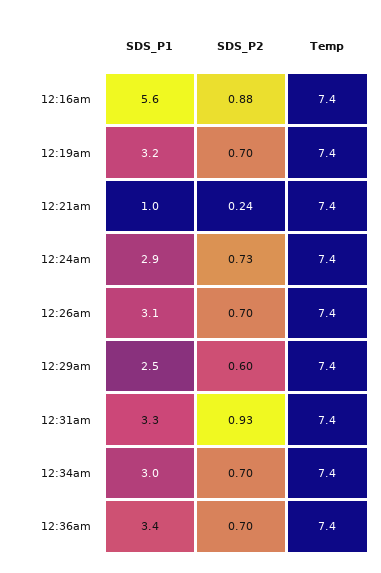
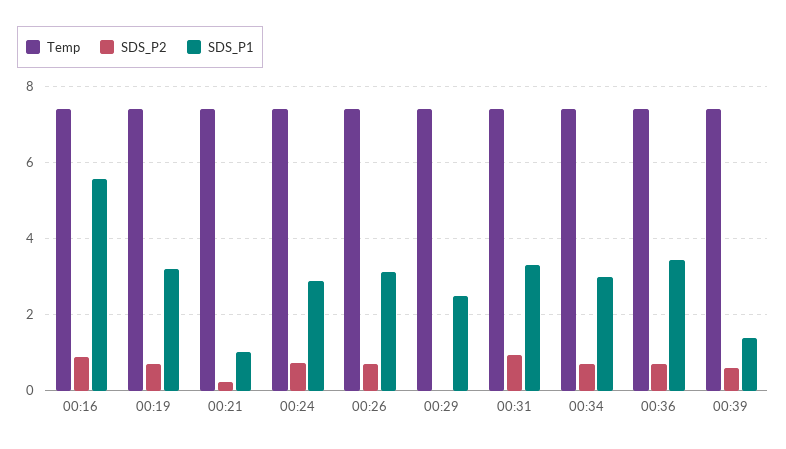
SDS_P2, 12:29am: 0.6 -> 0
Temp, 00:39: none -> 7.4
SDS_P2, 00:39: none -> 0.6
SDS_P1, 00:39: none -> 1.4

